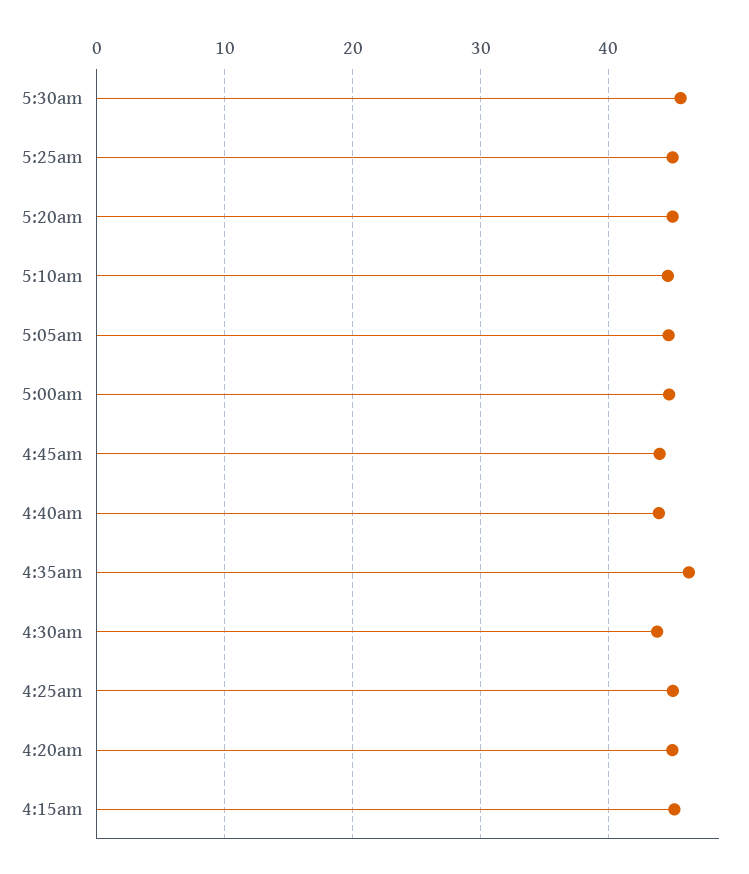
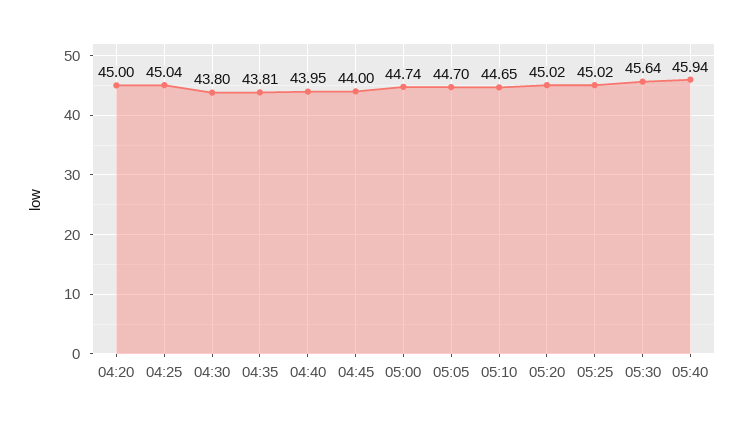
4:35am: 46 -> 43.81
4:15am: 45 -> none
05:40: none -> 45.94

